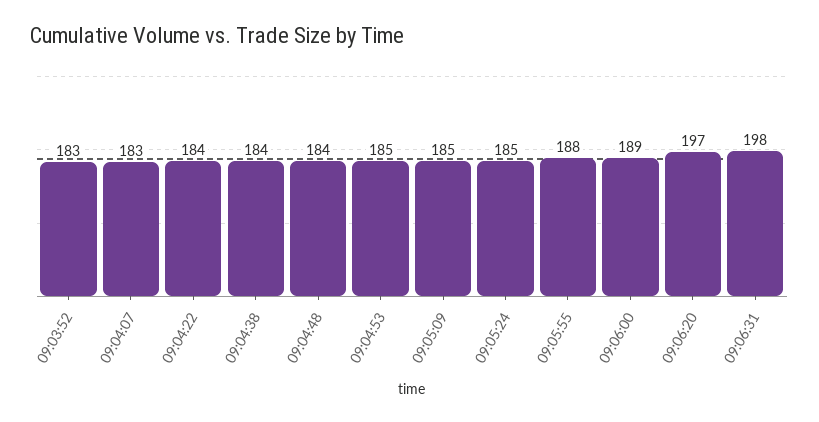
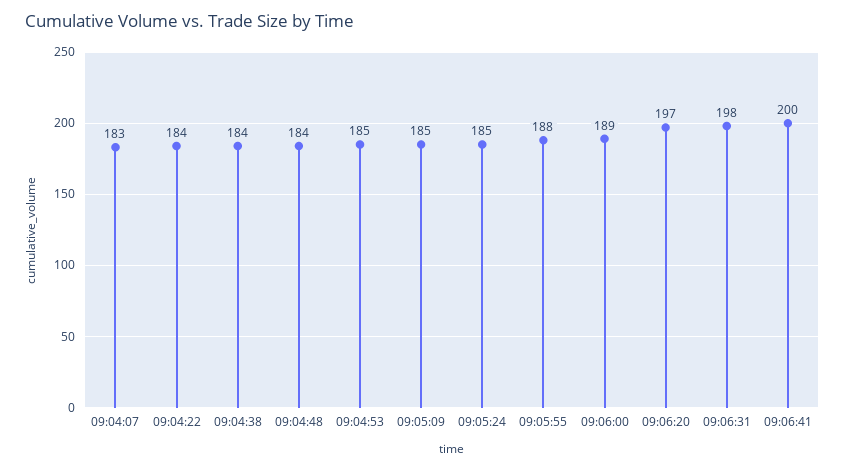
09:03:52: 183 -> none
09:06:41: none -> 200

